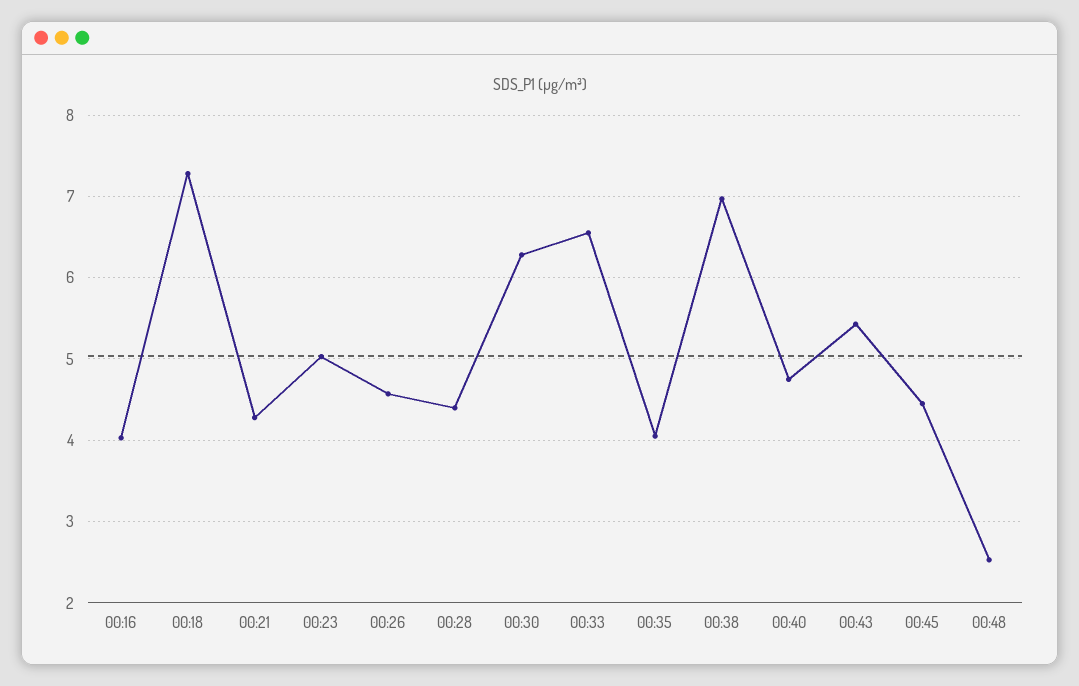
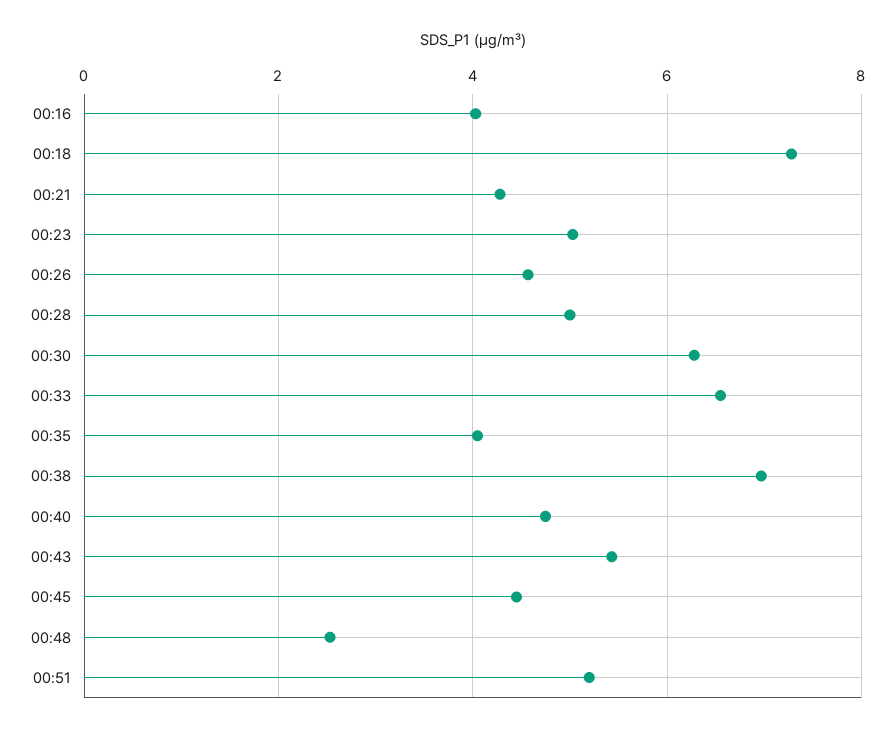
00:28: 4.4 -> 5
00:51: none -> 5.2

